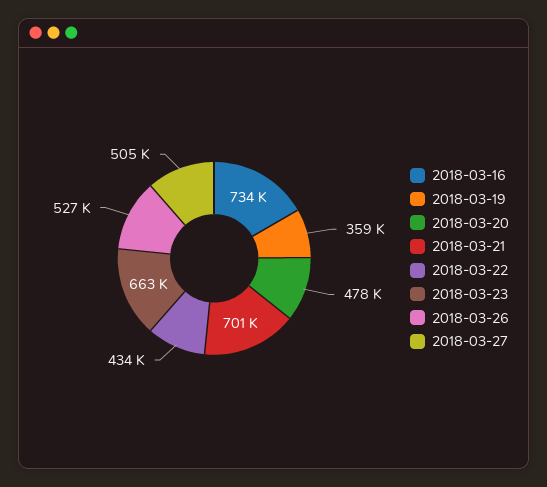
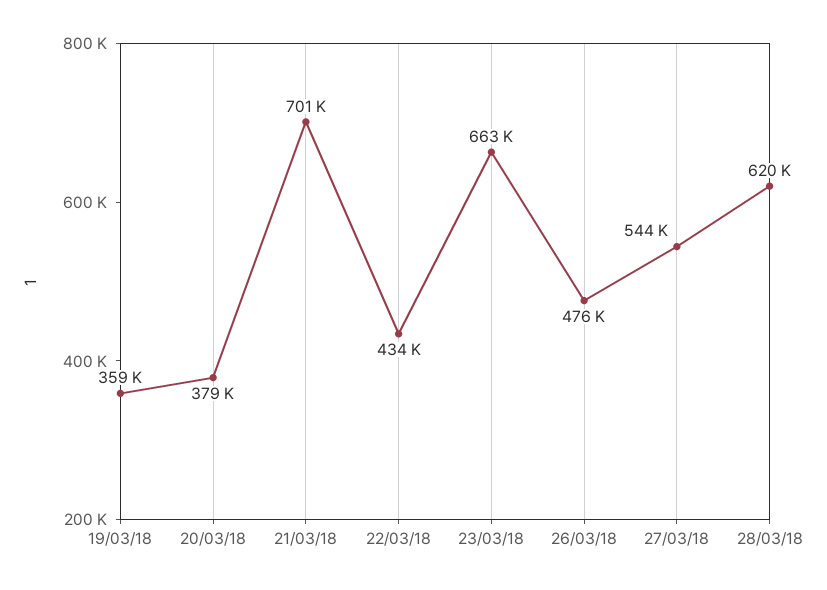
2018-03-16: 734000 -> none
2018-03-20: 478000 -> 379000
2018-03-26: 527000 -> 476000
2018-03-27: 505000 -> 544000
28/03/18: none -> 620000

